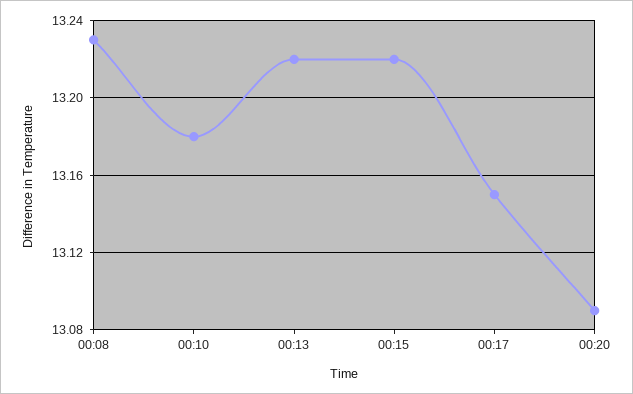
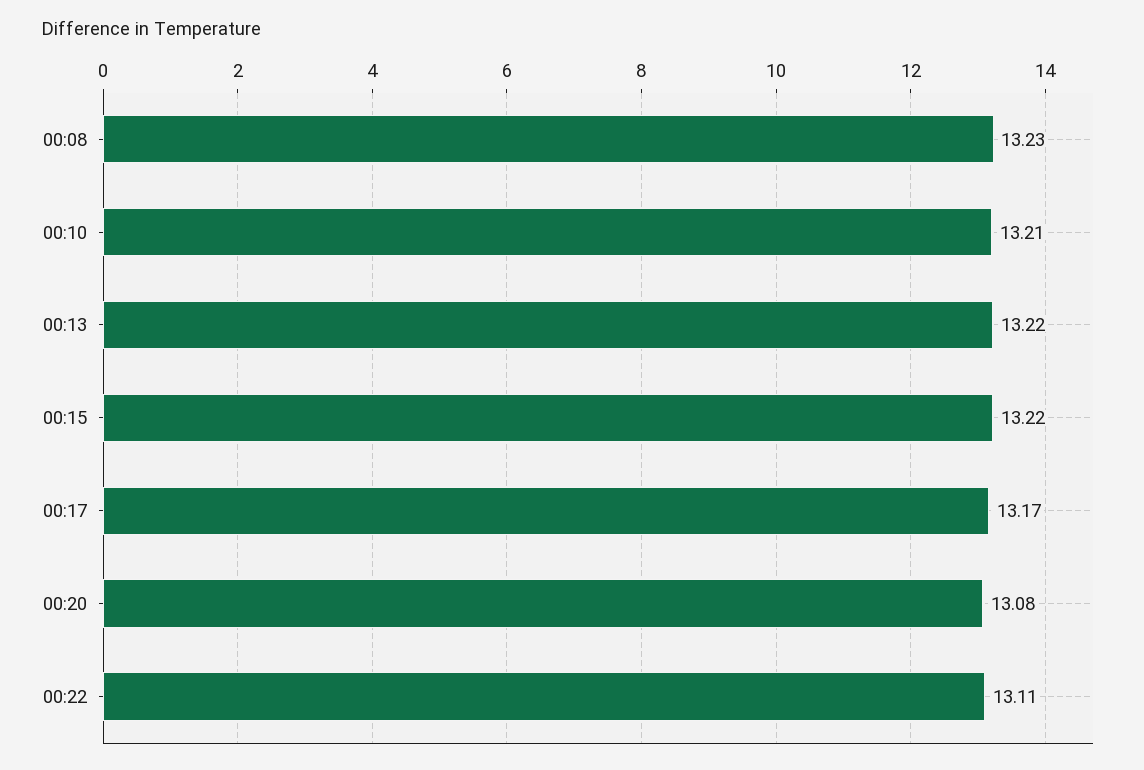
00:10: 13.18 -> 13.21
00:17: 13.15 -> 13.17
00:20: 13.09 -> 13.08
00:22: none -> 13.11

